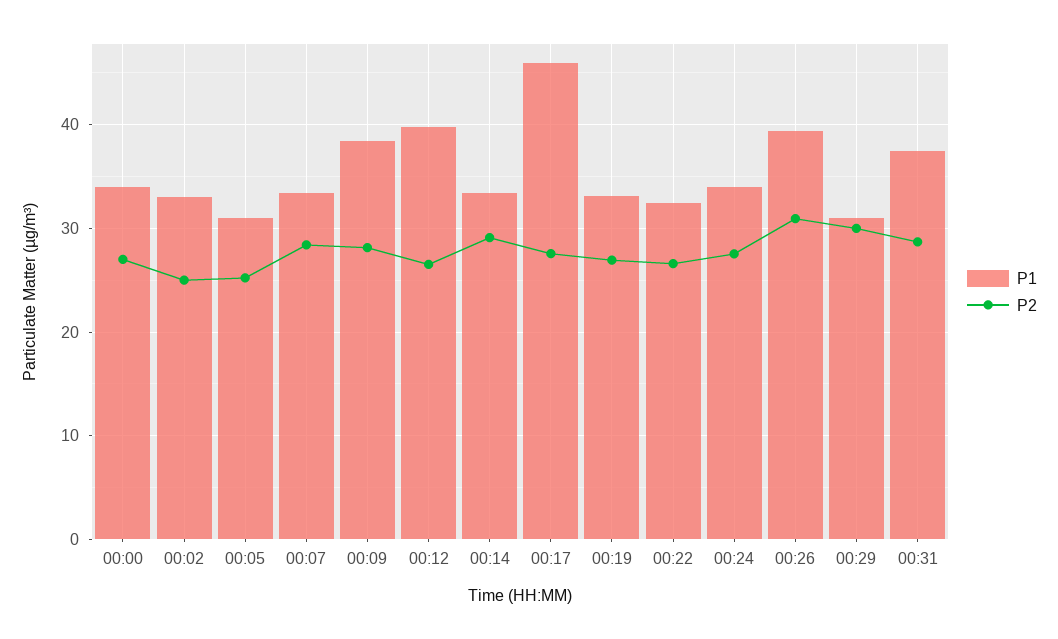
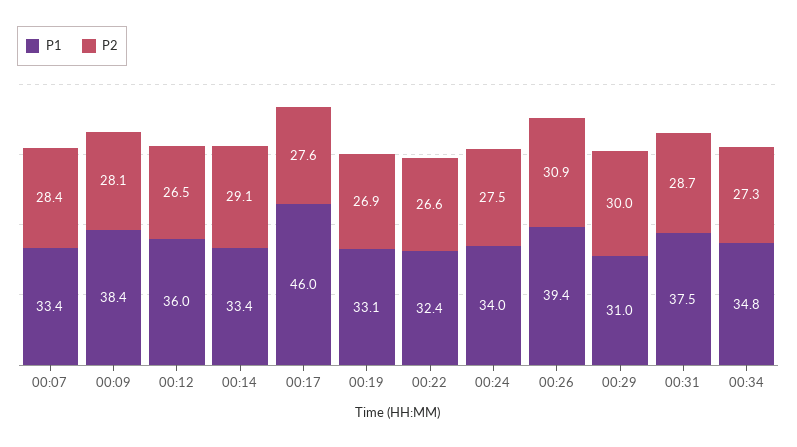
P1, 00:00: 34 -> none
P2, 00:00: 27 -> none
P1, 00:02: 33 -> none
P2, 00:02: 25 -> none
P1, 00:05: 31 -> none
P2, 00:05: 25 -> none
P1, 00:12: 40 -> 36
P1, 00:34: none -> 34.8
P2, 00:34: none -> 27.3

